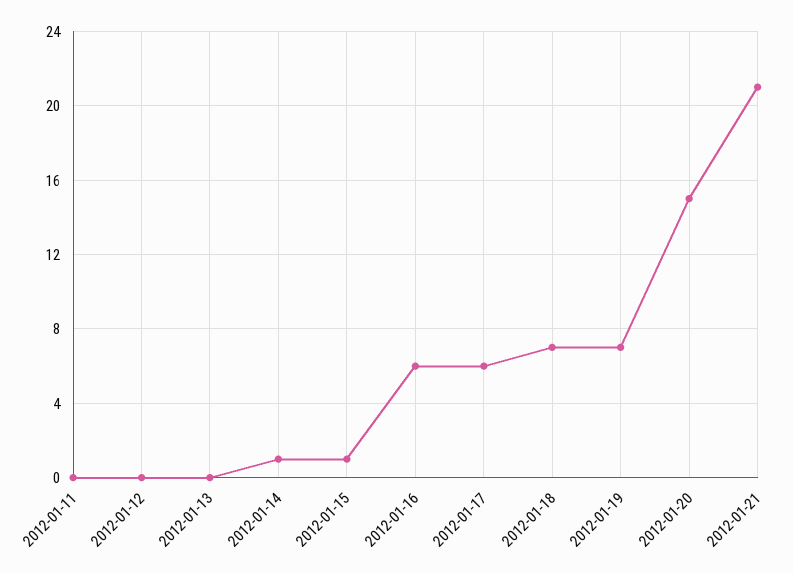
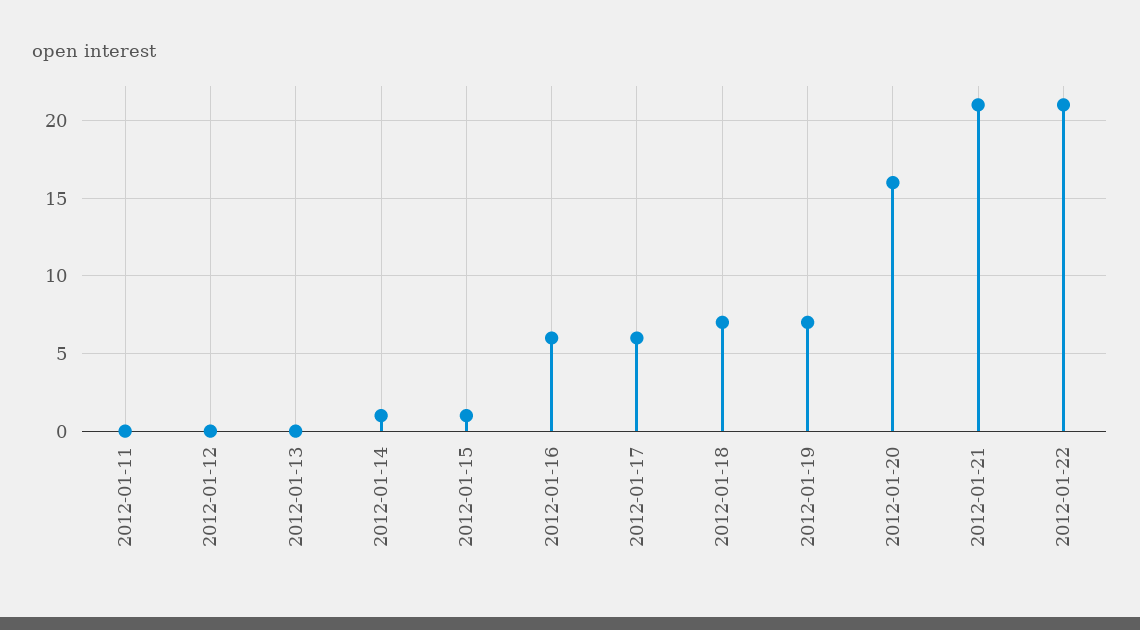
2012-01-20: 15 -> 16
2012-01-22: none -> 21

